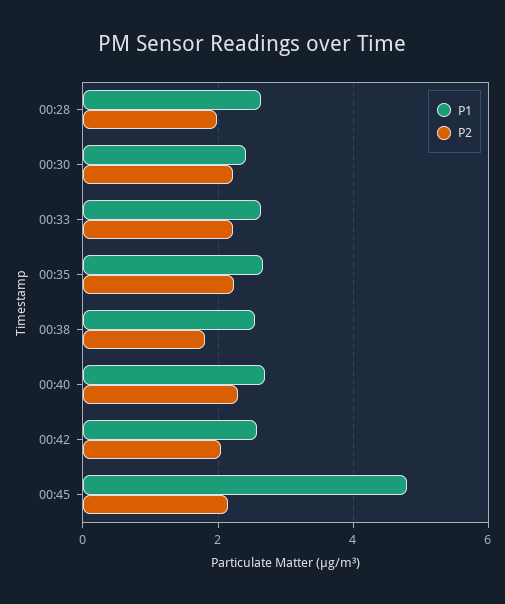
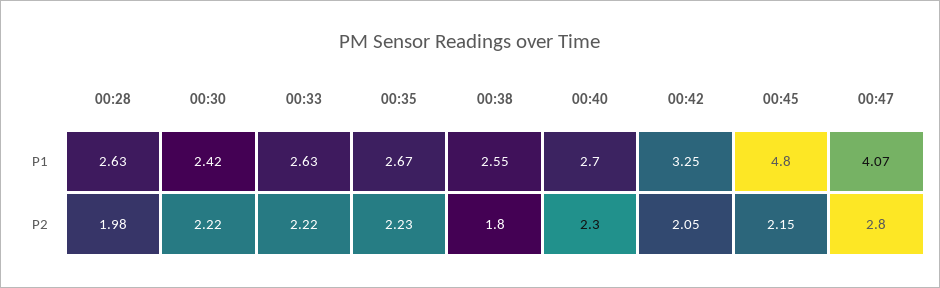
P1, 00:42: 2.6 -> 3.25
P1, 00:47: none -> 4.07
P2, 00:47: none -> 2.8

